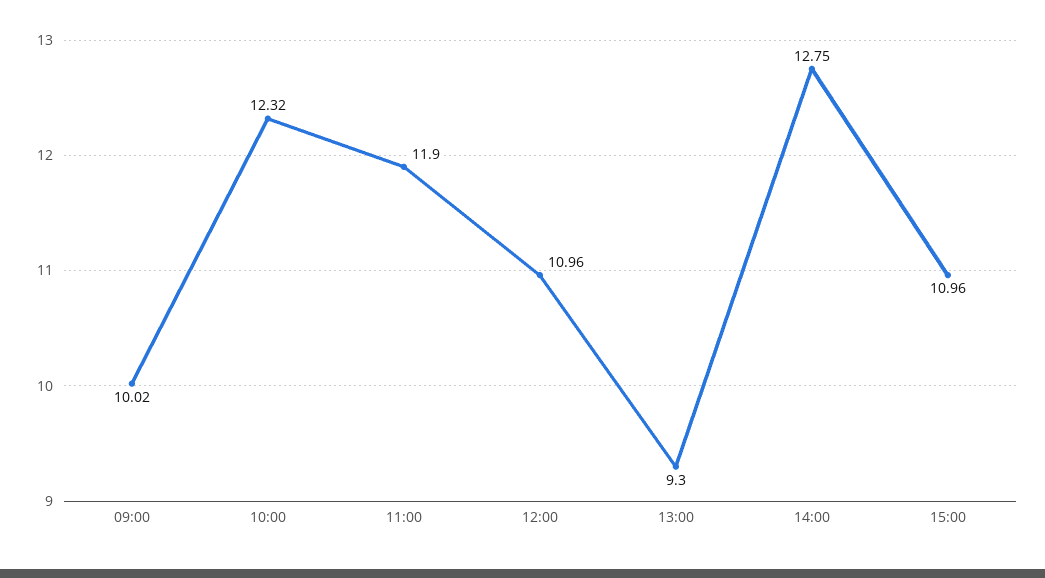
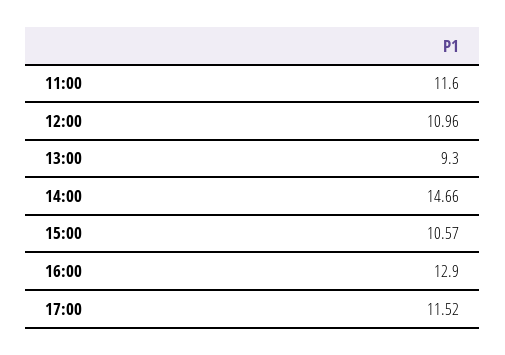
09:00: 10.02 -> none
10:00: 12.32 -> none
11:00: 11.9 -> 11.6
14:00: 12.75 -> 14.66
15:00: 10.96 -> 10.57
16:00: none -> 12.9
17:00: none -> 11.52

